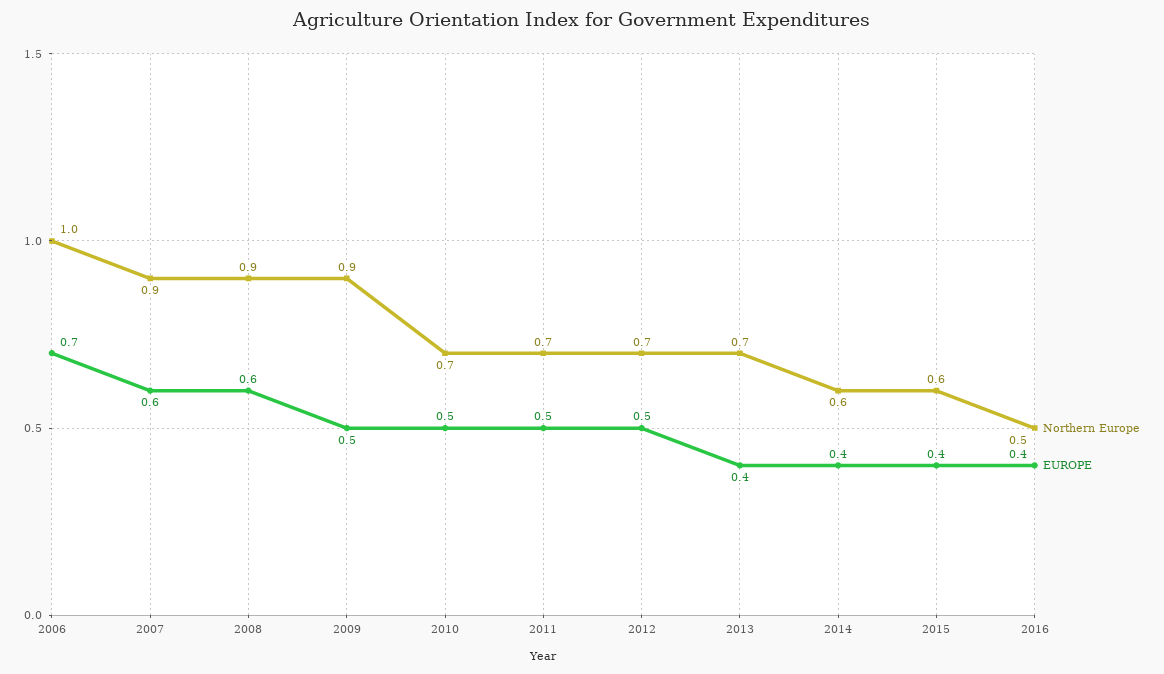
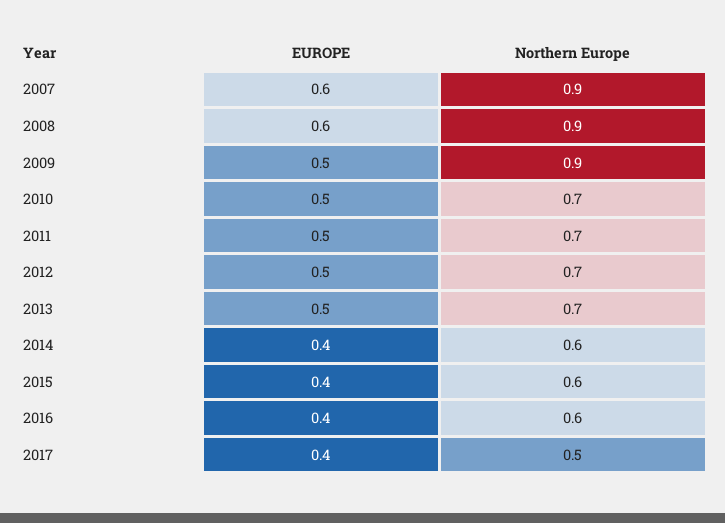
Northern Europe, 2006: 1 -> none
EUROPE, 2006: 0.7 -> none
EUROPE, 2013: 0.4 -> 0.5
Northern Europe, 2016: 0.5 -> 0.6
EUROPE, 2017: none -> 0.4
Northern Europe, 2017: none -> 0.5

